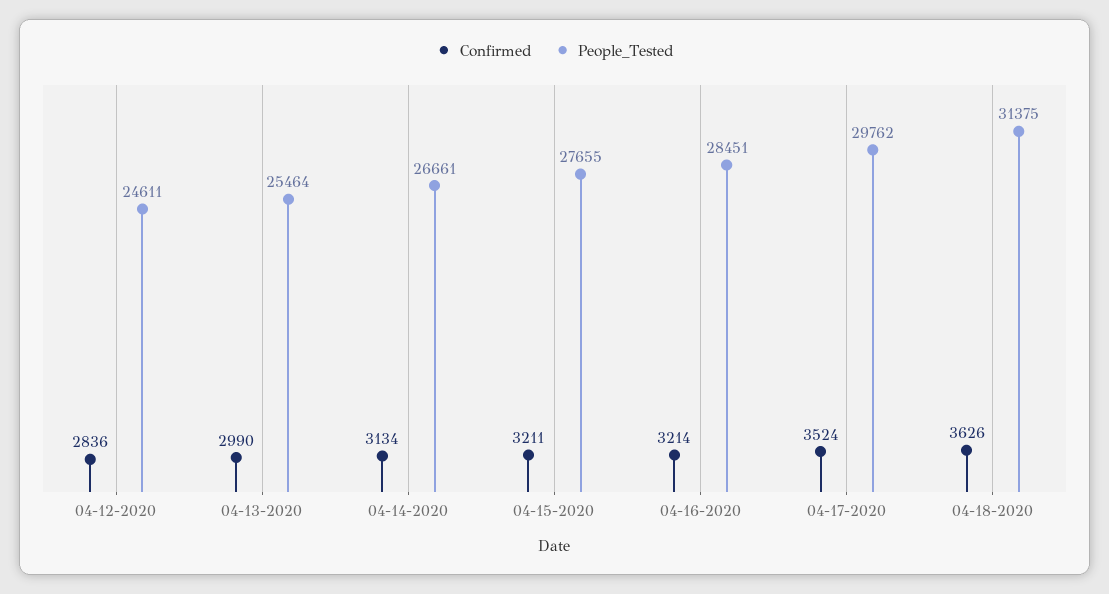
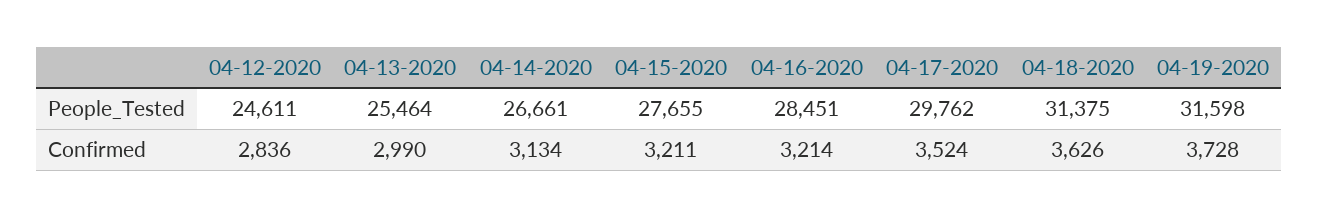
People_Tested, 04-19-2020: none -> 31598
Confirmed, 04-19-2020: none -> 3728

